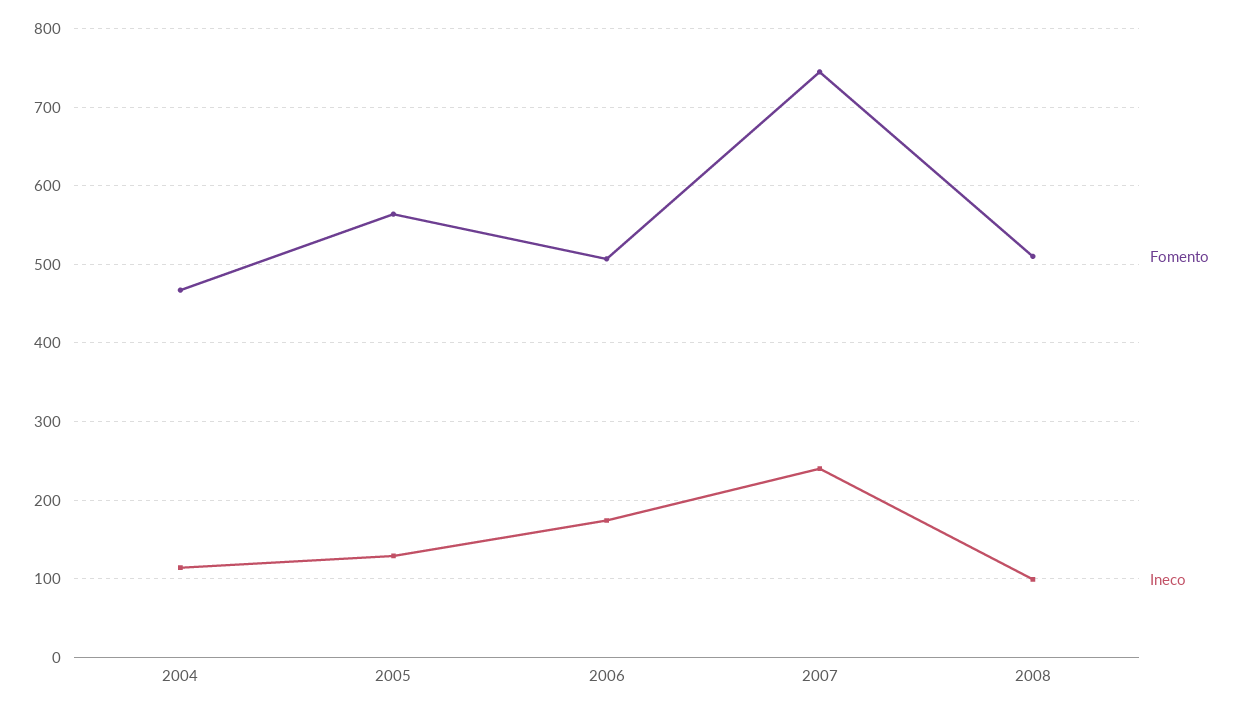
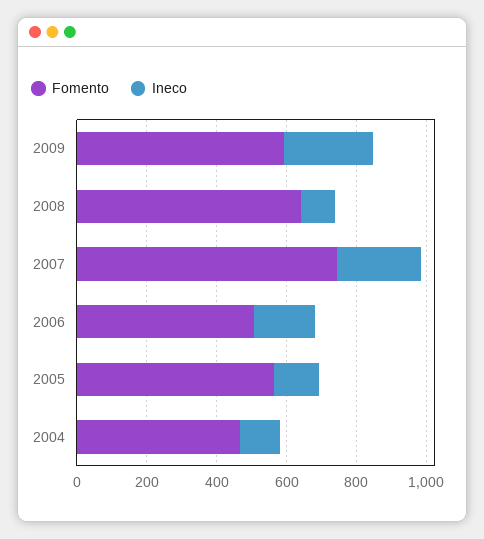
Fomento, 2008: 510 -> 650
Fomento, 2009: none -> 600
Ineco, 2009: none -> 250

